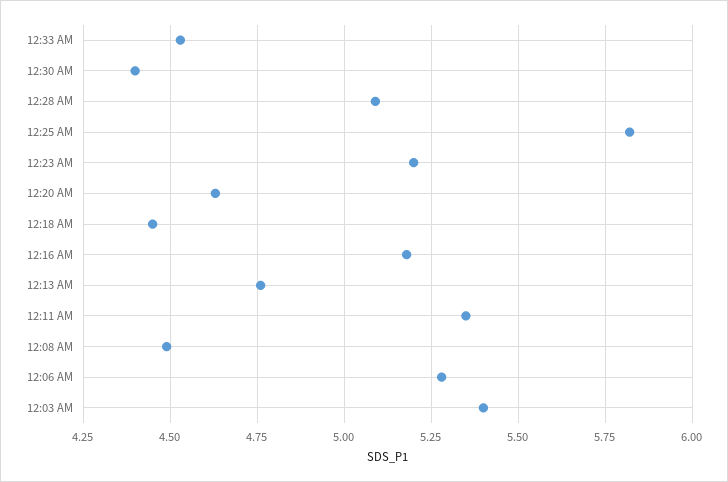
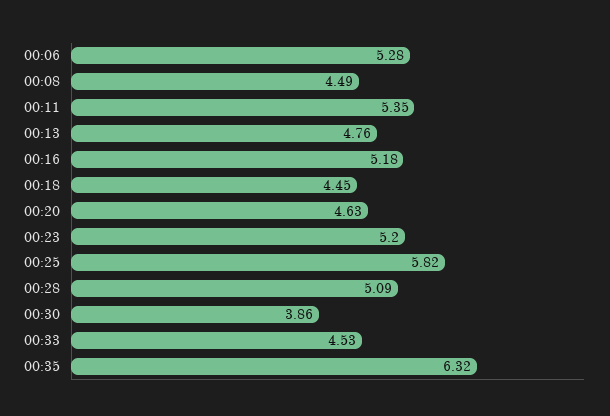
12:30 AM: 4.4 -> 3.86
12:03 AM: 5.4 -> none
00:35: none -> 6.32

